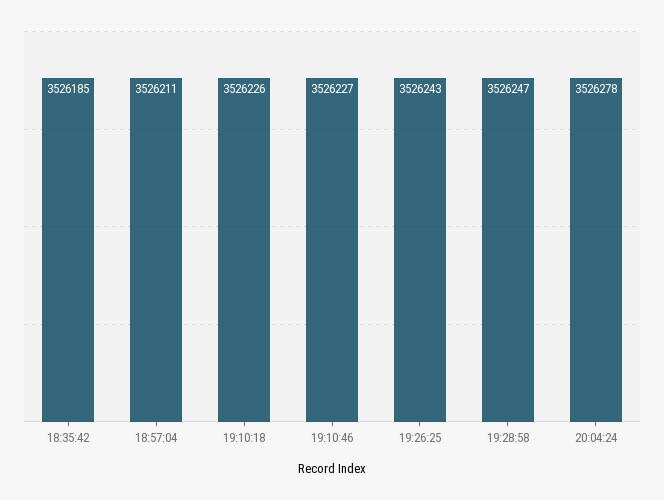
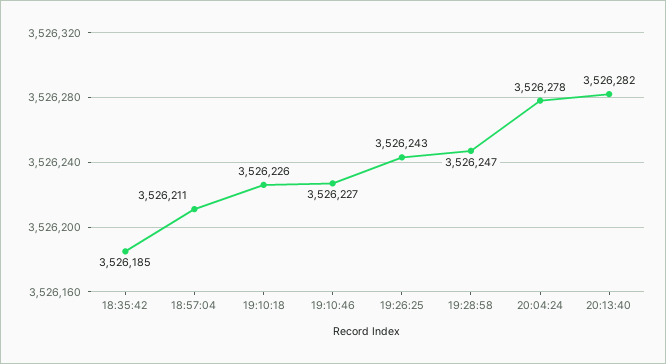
20:13:40: none -> 3526282

